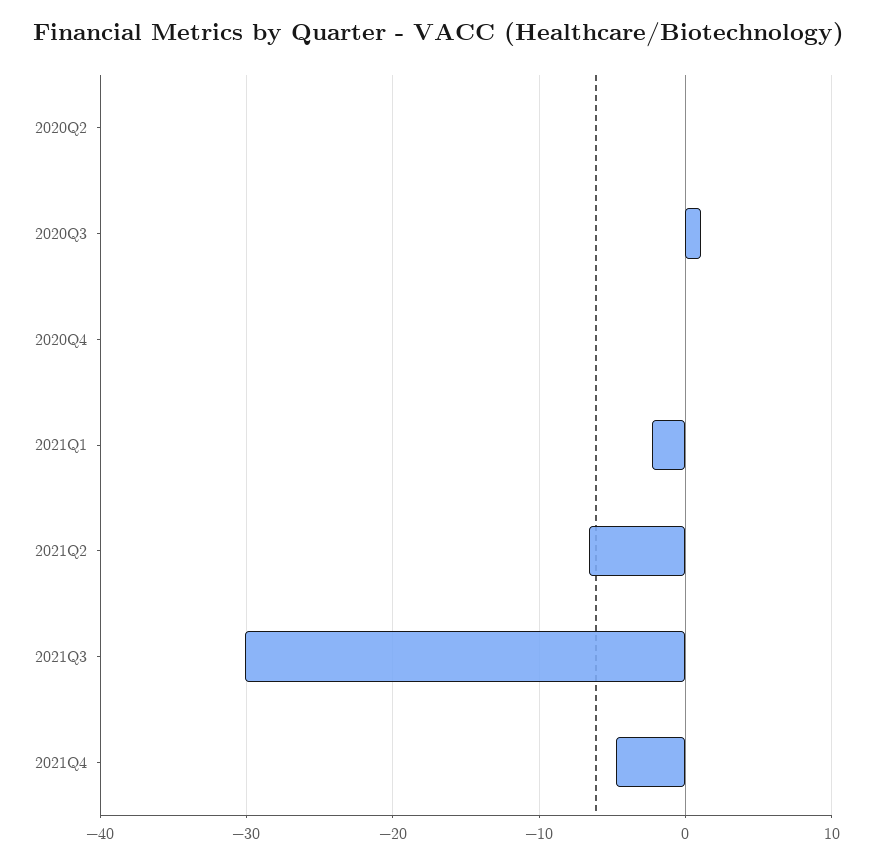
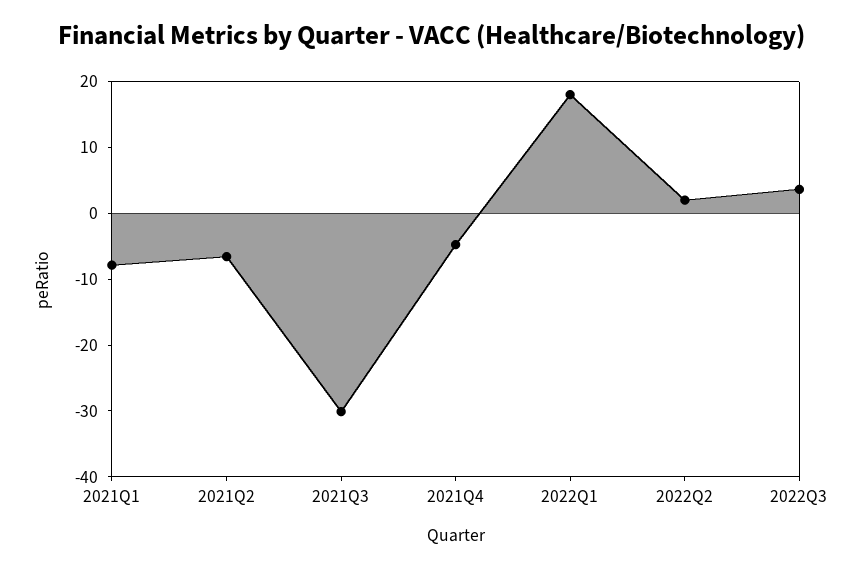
2020Q2: 0 -> none
2020Q3: 1 -> none
2020Q4: 0 -> none
2021Q1: -2 -> -8
2022Q1: none -> 18
2022Q2: none -> 2
2022Q3: none -> 4

